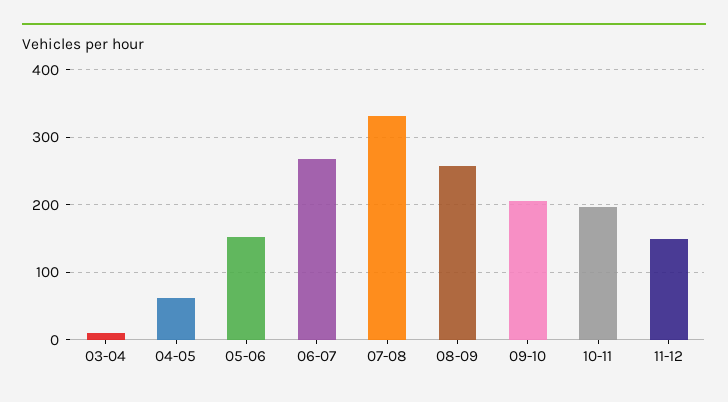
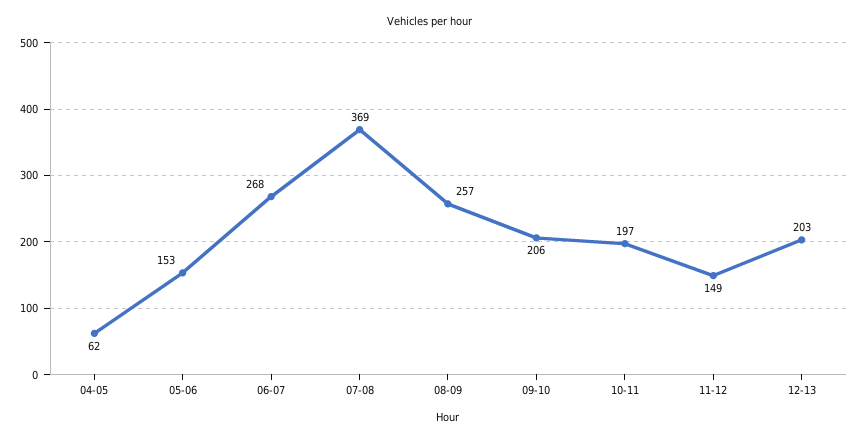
03-04: 10 -> none
07-08: 330 -> 369
12-13: none -> 203

